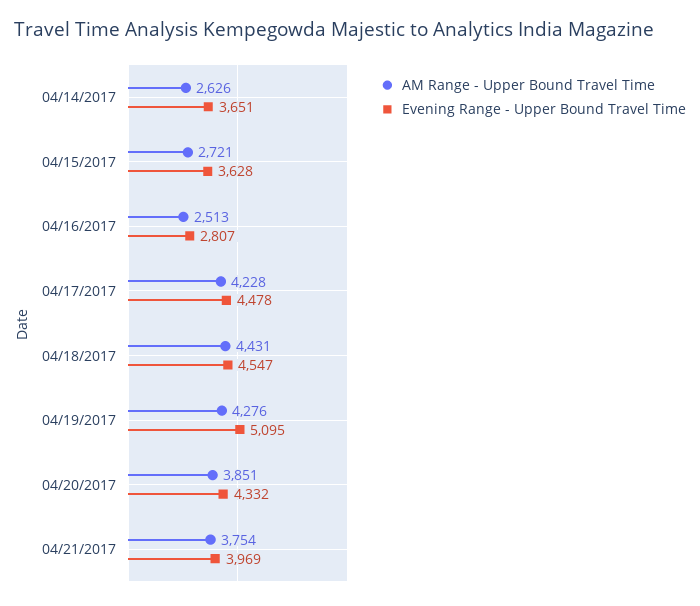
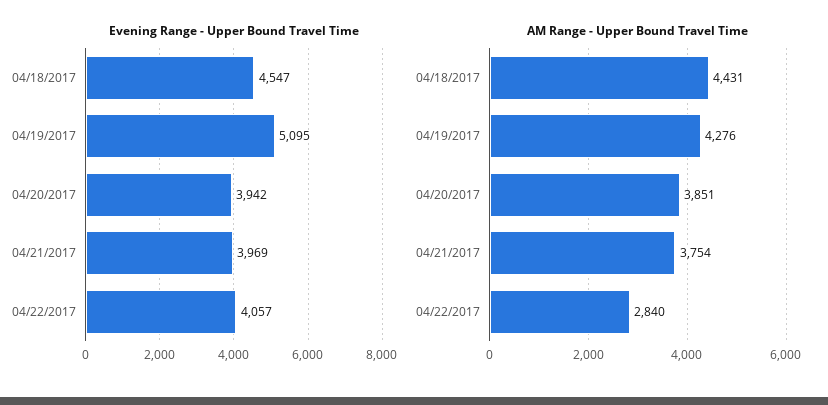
AM Range - Upper Bound Travel Time, 04/14/2017: 2626 -> none
Evening Range - Upper Bound Travel Time, 04/14/2017: 3651 -> none
AM Range - Upper Bound Travel Time, 04/15/2017: 2721 -> none
Evening Range - Upper Bound Travel Time, 04/15/2017: 3628 -> none
AM Range - Upper Bound Travel Time, 04/16/2017: 2513 -> none
Evening Range - Upper Bound Travel Time, 04/16/2017: 2807 -> none
AM Range - Upper Bound Travel Time, 04/17/2017: 4228 -> none
Evening Range - Upper Bound Travel Time, 04/17/2017: 4478 -> none
Evening Range - Upper Bound Travel Time, 04/20/2017: 4332 -> 3942
Evening Range - Upper Bound Travel Time, 04/22/2017: none -> 4057
AM Range - Upper Bound Travel Time, 04/22/2017: none -> 2840

